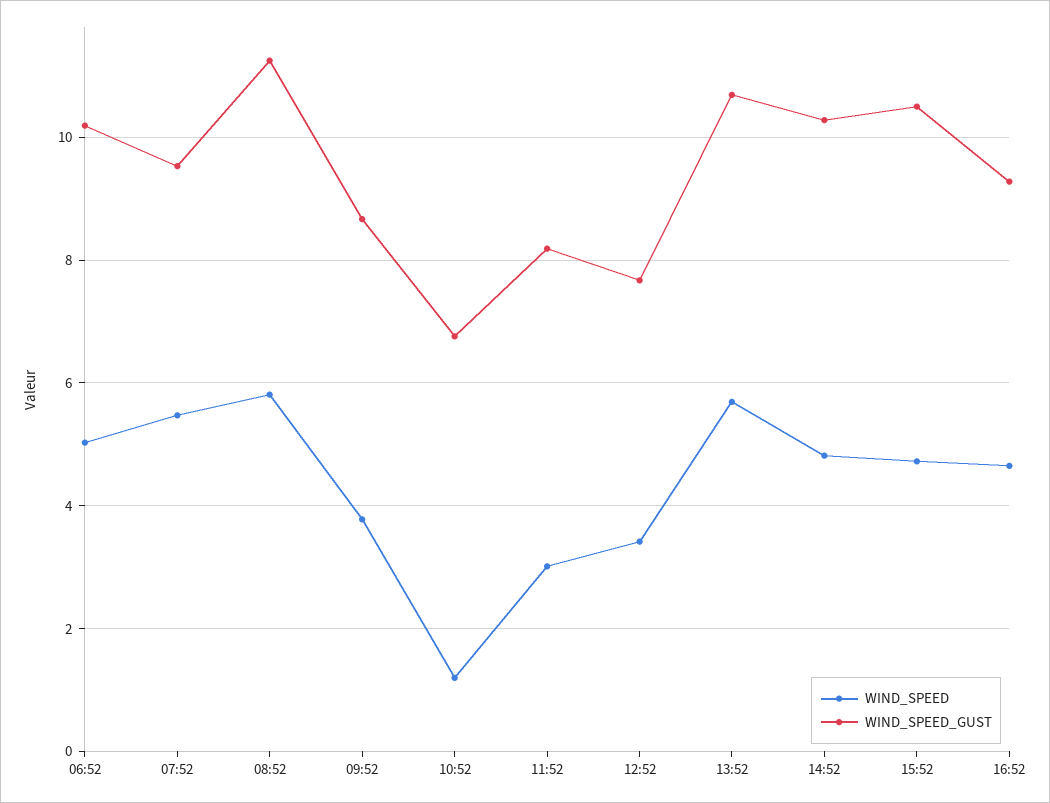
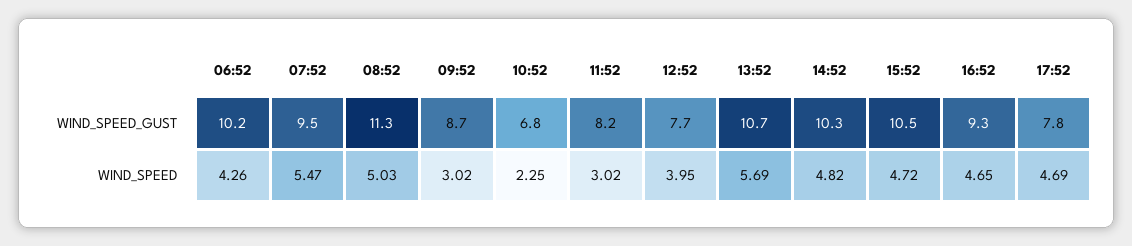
WIND_SPEED, 06:52: 5 -> 4.26
WIND_SPEED, 08:52: 5.8 -> 5.03
WIND_SPEED, 09:52: 3.8 -> 3.02
WIND_SPEED, 10:52: 1.2 -> 2.25
WIND_SPEED, 12:52: 3.4 -> 3.95
WIND_SPEED_GUST, 17:52: none -> 7.8
WIND_SPEED, 17:52: none -> 4.69

